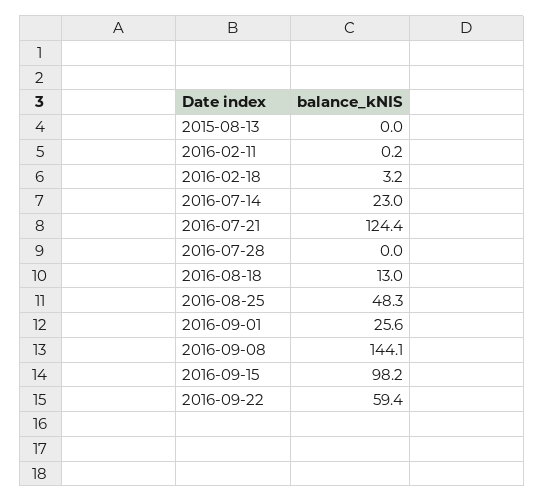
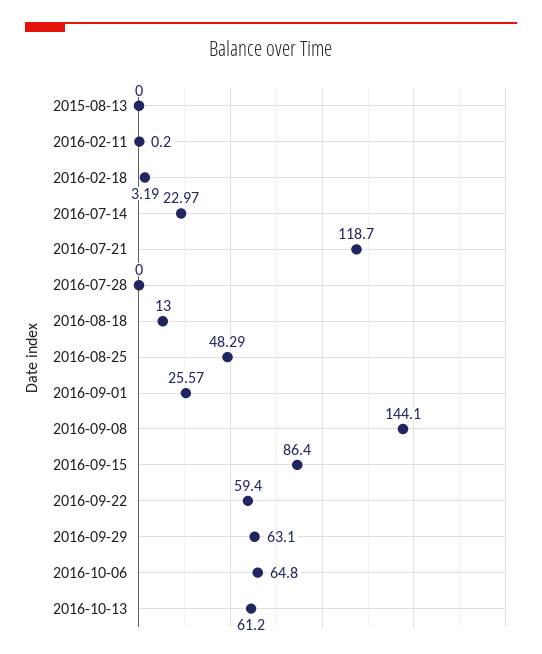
2016-07-21: 124.4 -> 118.7
2016-09-15: 98.2 -> 86.4
2016-09-29: none -> 63.1
2016-10-06: none -> 64.8
2016-10-13: none -> 61.2

